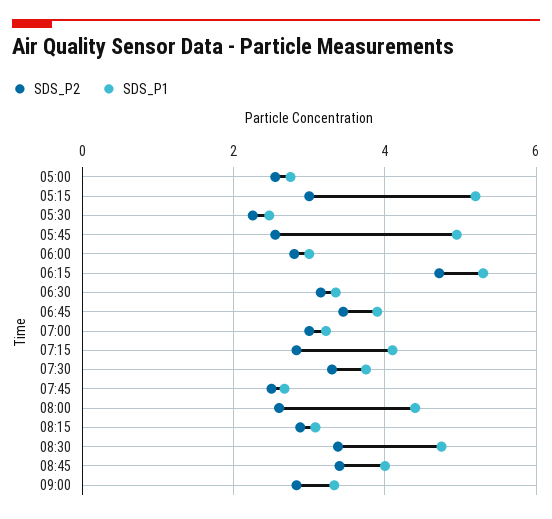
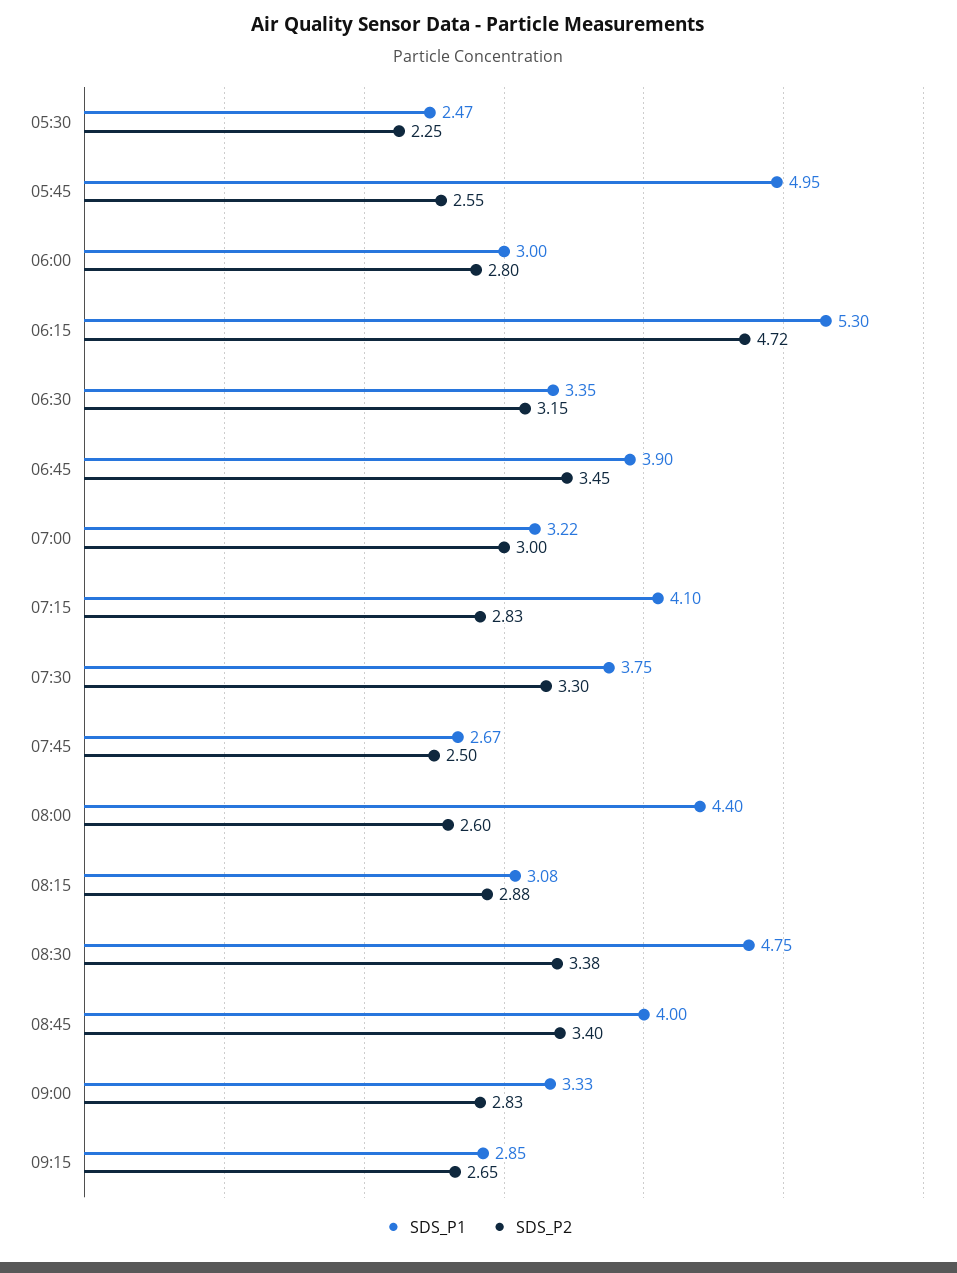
SDS_P2, 05:00: 2.6 -> none
SDS_P1, 05:00: 2.8 -> none
SDS_P2, 05:15: 3 -> none
SDS_P1, 05:15: 5.2 -> none
SDS_P1, 09:15: none -> 2.85
SDS_P2, 09:15: none -> 2.65

